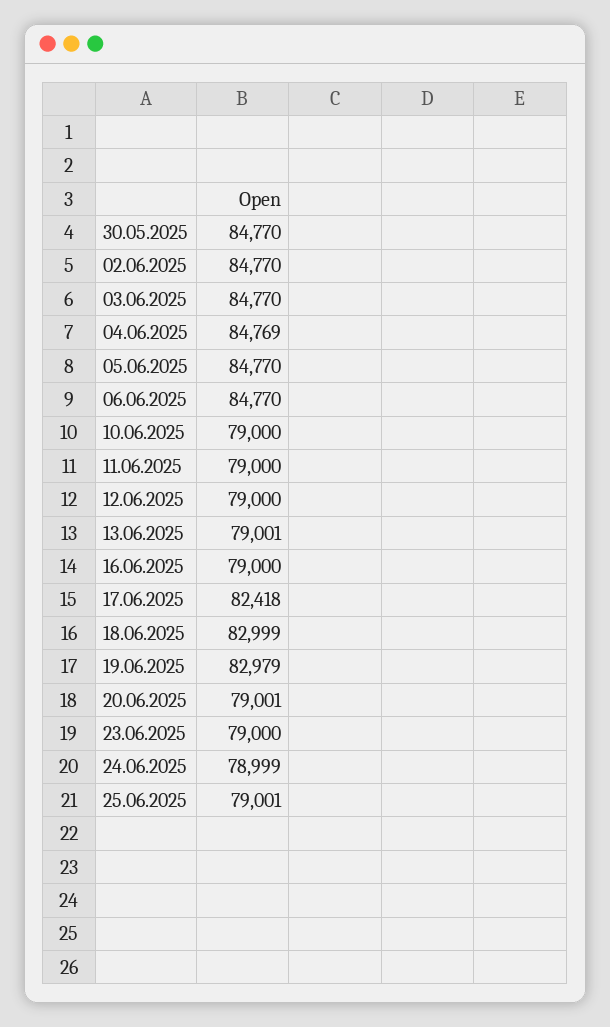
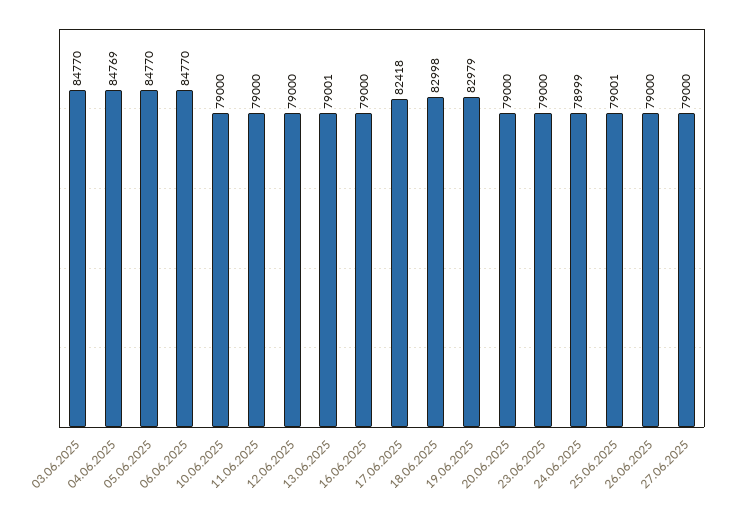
30.05.2025: 84770 -> none
02.06.2025: 84770 -> none
18.06.2025: 82999 -> 82998
20.06.2025: 79001 -> 79000
26.06.2025: none -> 79000
27.06.2025: none -> 79000

